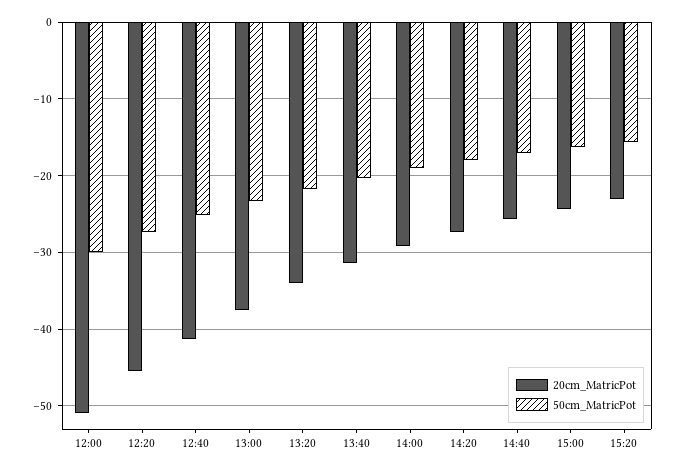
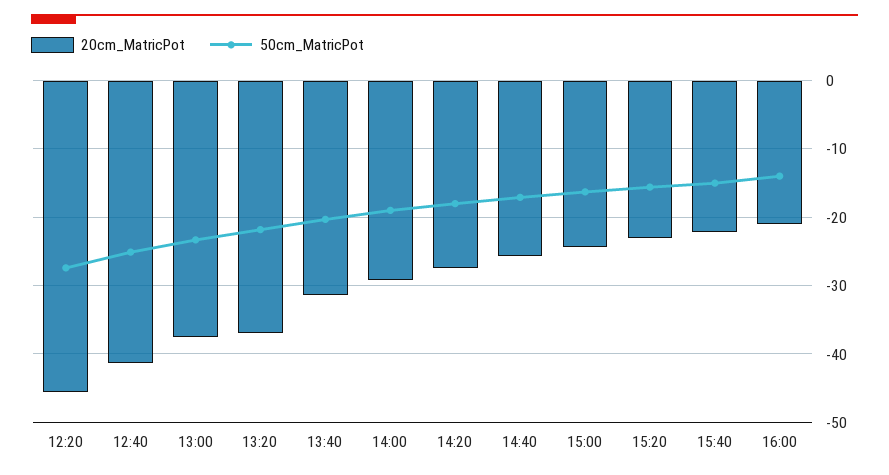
20cm_MatricPot, 12:00: -51 -> none
50cm_MatricPot, 12:00: -30 -> none
20cm_MatricPot, 13:20: -34 -> -37
20cm_MatricPot, 15:40: none -> -22
50cm_MatricPot, 15:40: none -> -15
20cm_MatricPot, 16:00: none -> -21
50cm_MatricPot, 16:00: none -> -14

